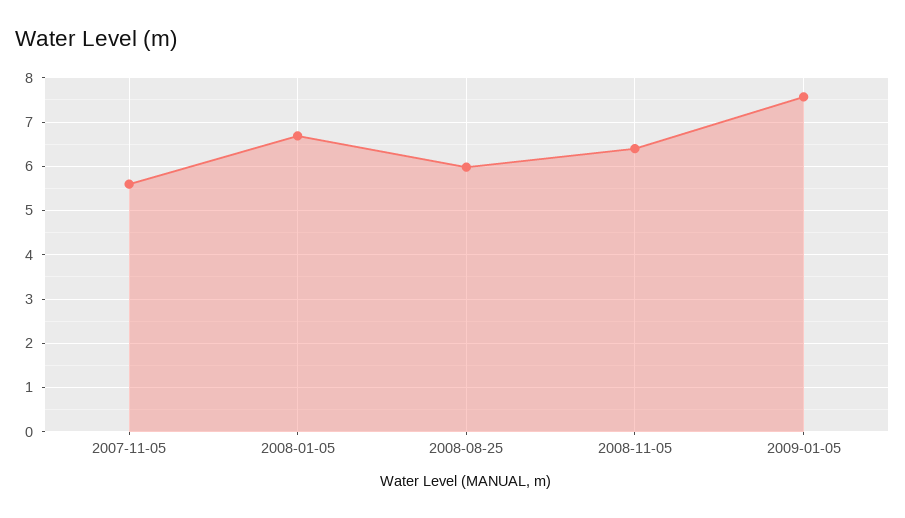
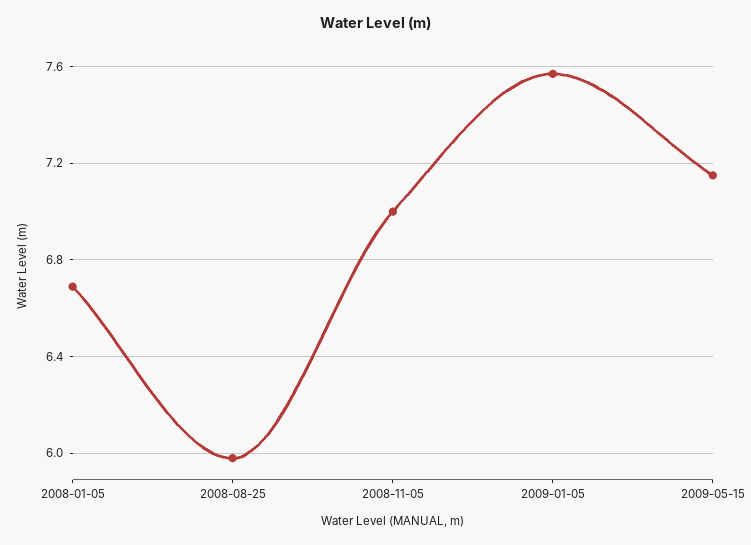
2007-11-05: 5.6 -> none
2008-11-05: 6.4 -> 7
2009-05-15: none -> 7.15

